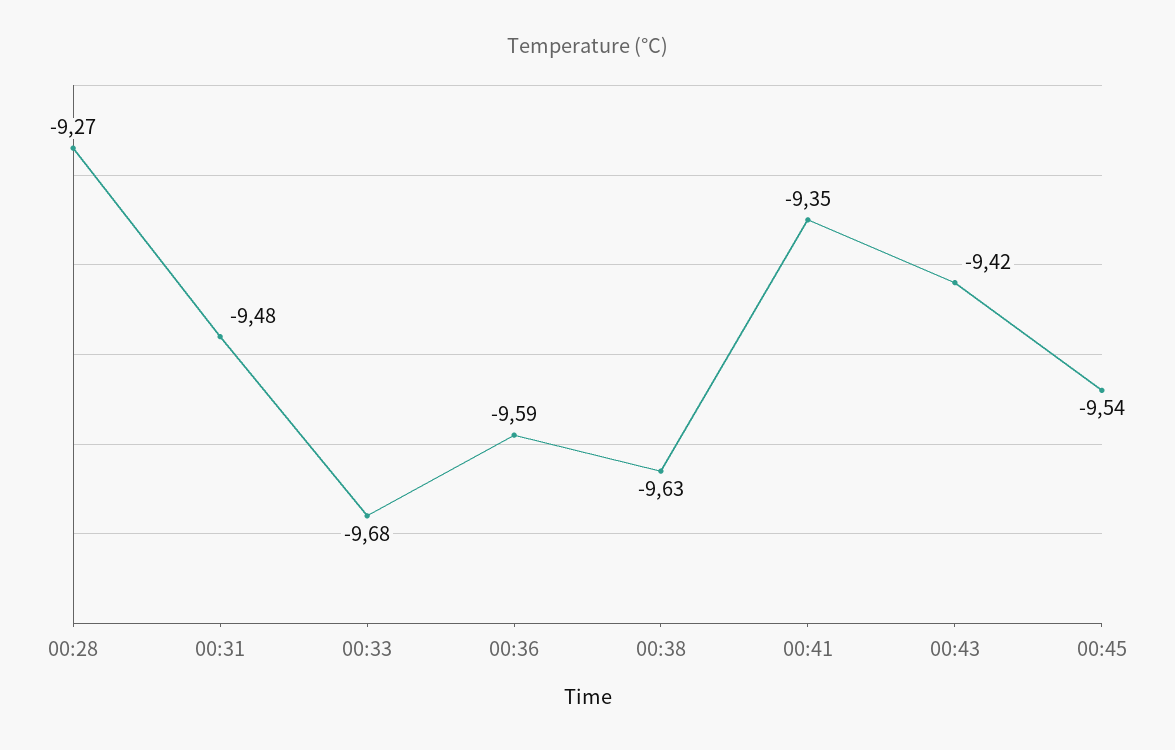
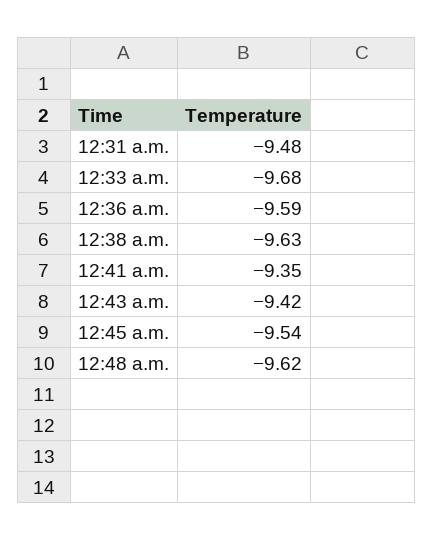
00:28: -9.27 -> none
12:48 a.m.: none -> -9.62

